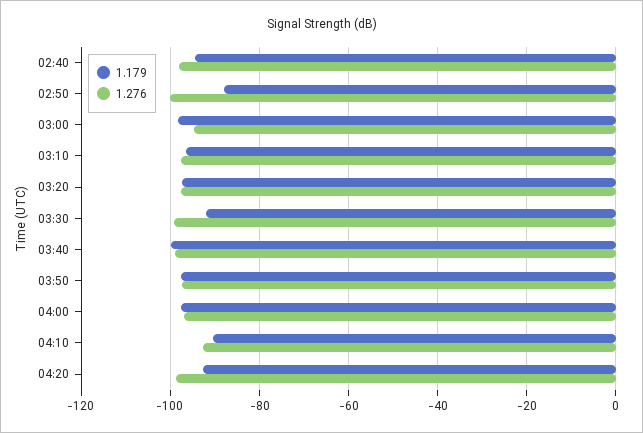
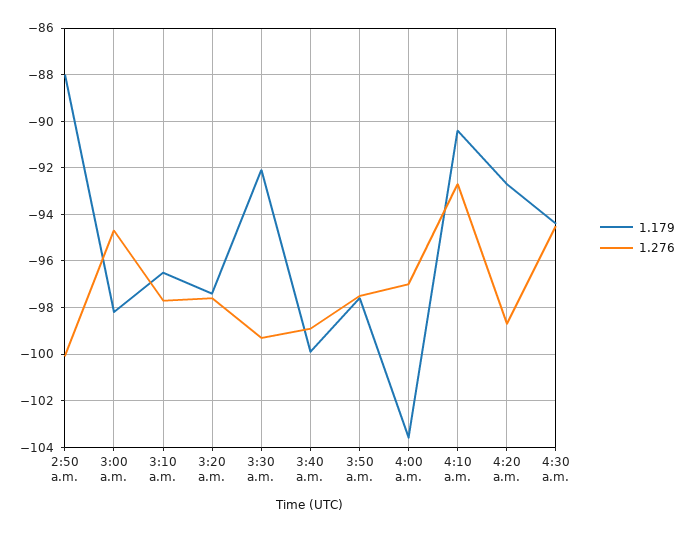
1.179, 02:40: -94 -> none
1.276, 02:40: -98 -> none
1.179, 04:00: -98 -> -103.5
1.179, 4:30 a.m.: none -> -94.5
1.276, 4:30 a.m.: none -> -94.5

